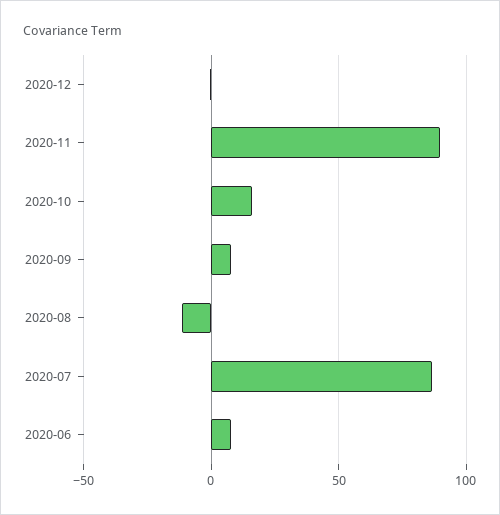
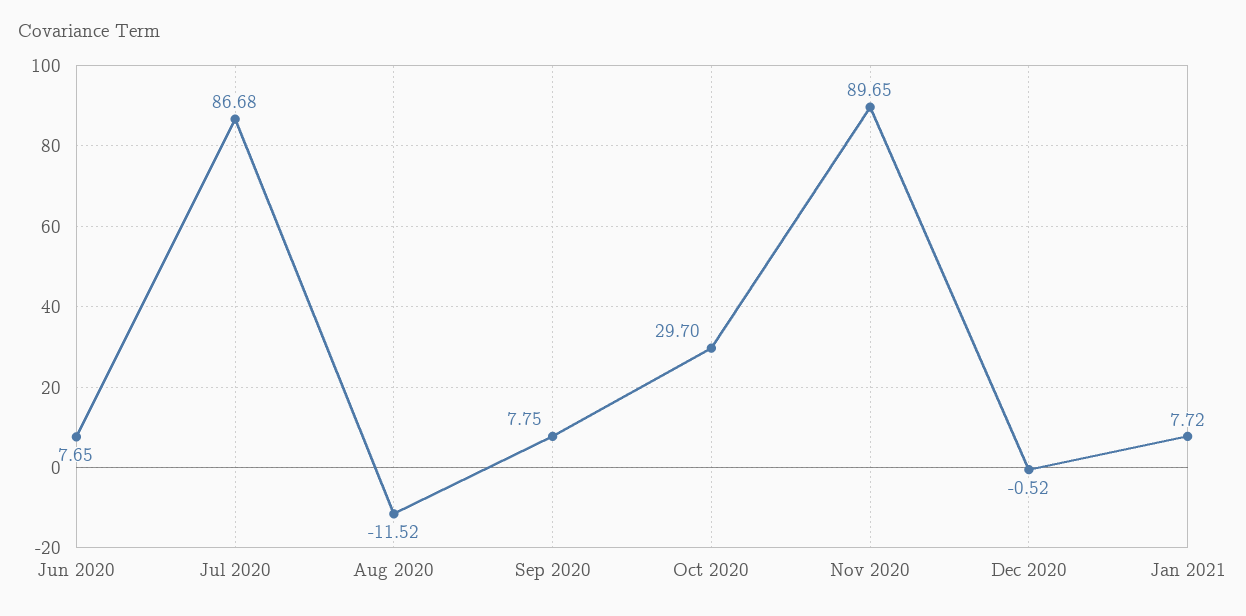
2020-10: 15 -> 29.7
Jan 2021: none -> 7.72

